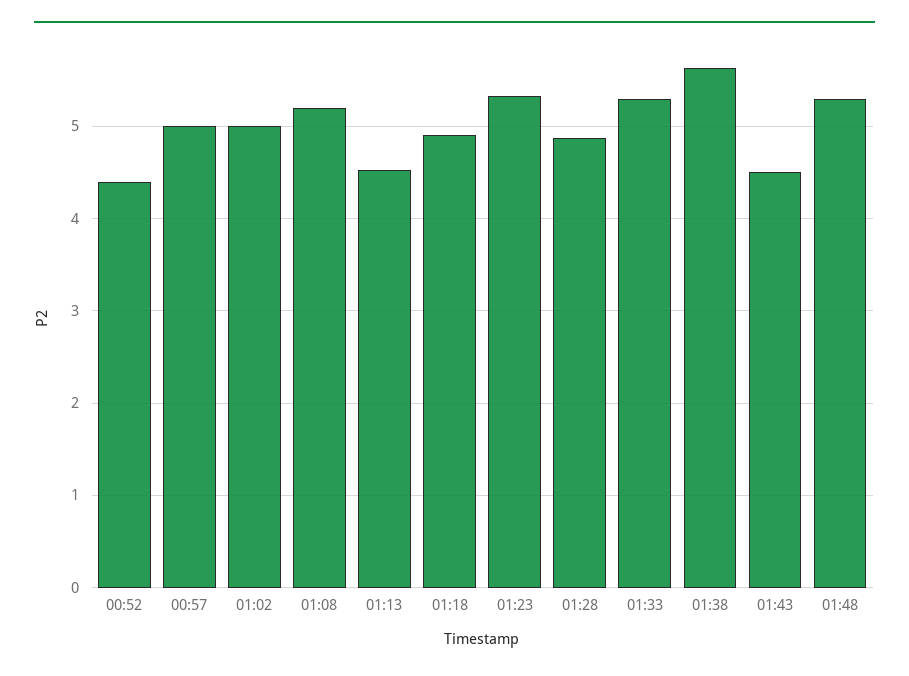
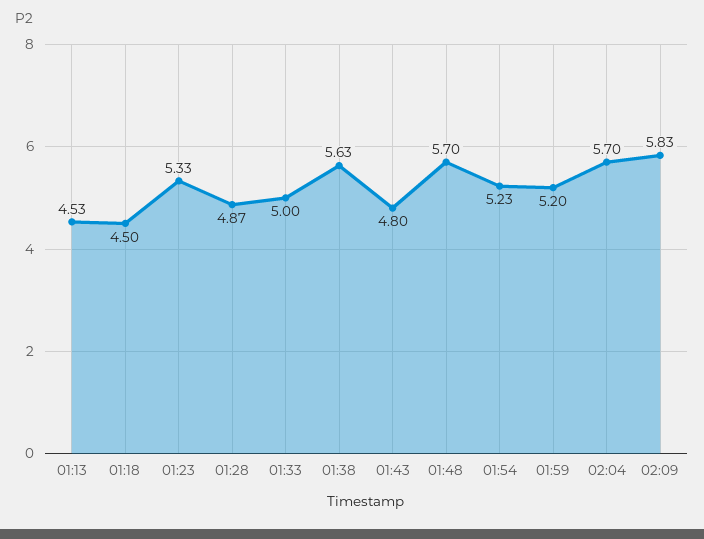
00:52: 4.4 -> none
00:57: 5 -> none
01:02: 5 -> none
01:08: 5.2 -> none
01:18: 4.9 -> 4.5
01:33: 5.3 -> 5
01:43: 4.5 -> 4.8
01:48: 5.3 -> 5.7
01:54: none -> 5.23
01:59: none -> 5.2
02:04: none -> 5.7
02:09: none -> 5.83

